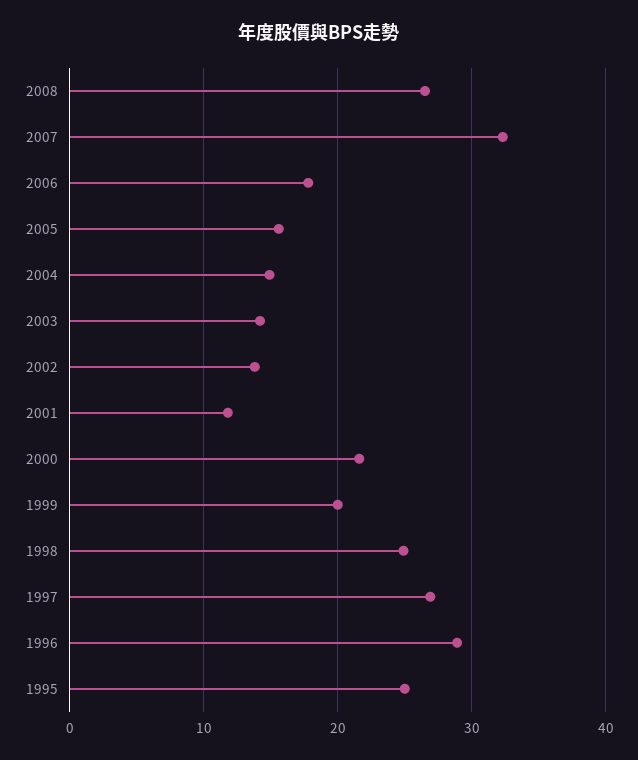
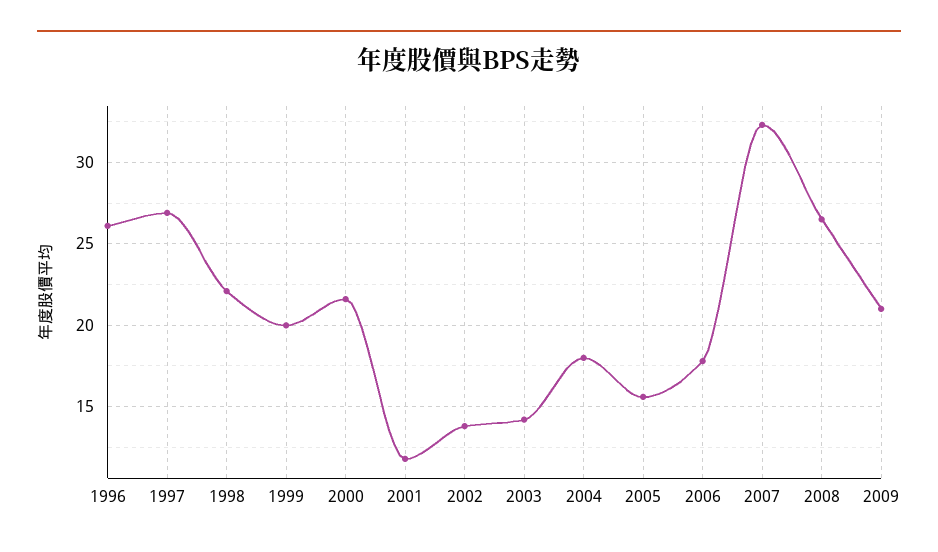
2004: 15 -> 18
1998: 25 -> 22
1996: 29 -> 26
1995: 25 -> none
2009: none -> 21

